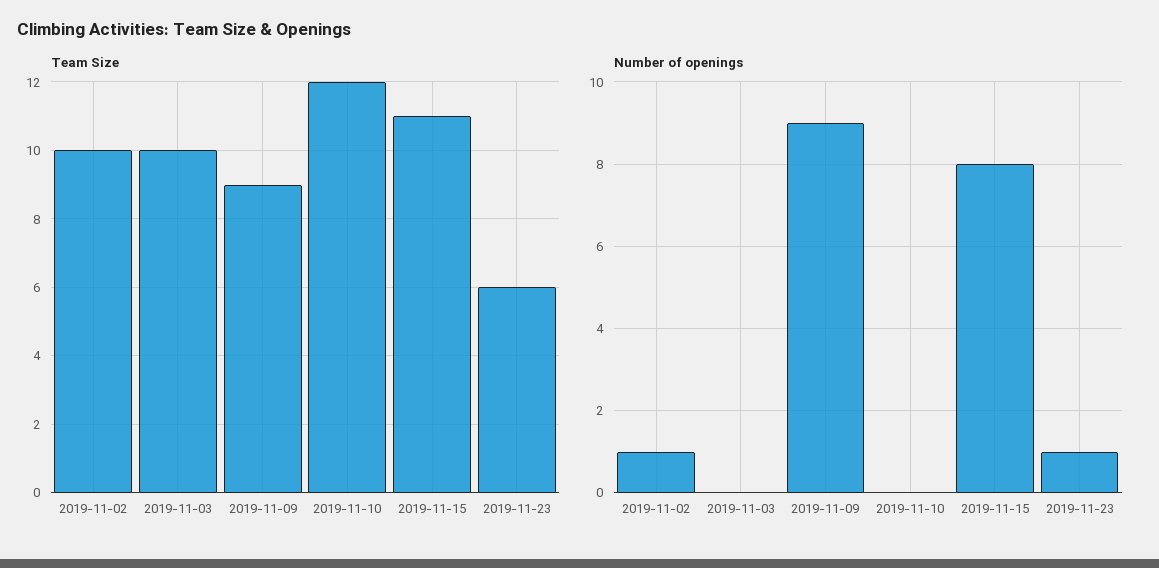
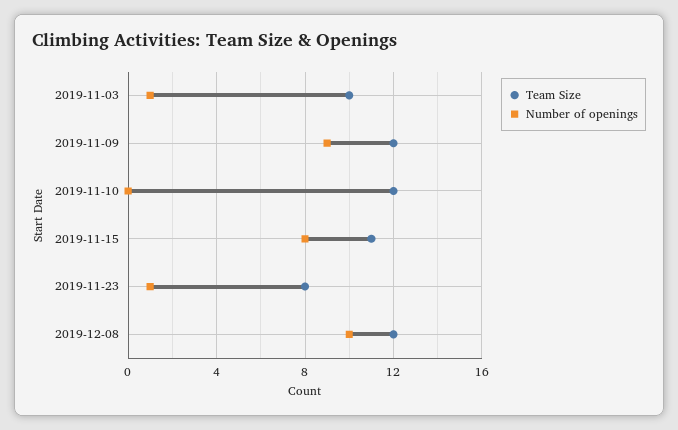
Team Size, 2019-11-02: 10 -> none
Team Size, 2019-11-09: 9 -> 12
Team Size, 2019-11-23: 6 -> 8
Number of openings, 2019-11-02: 1 -> none
Number of openings, 2019-11-03: 0 -> 1
Team Size, 2019-12-08: none -> 12
Number of openings, 2019-12-08: none -> 10

